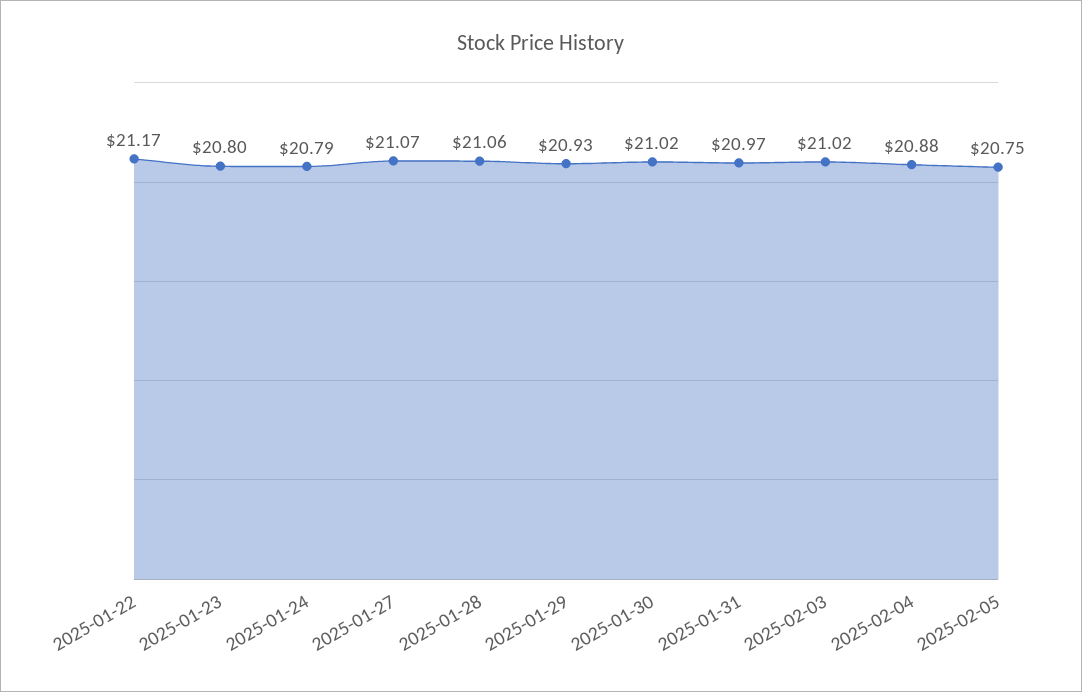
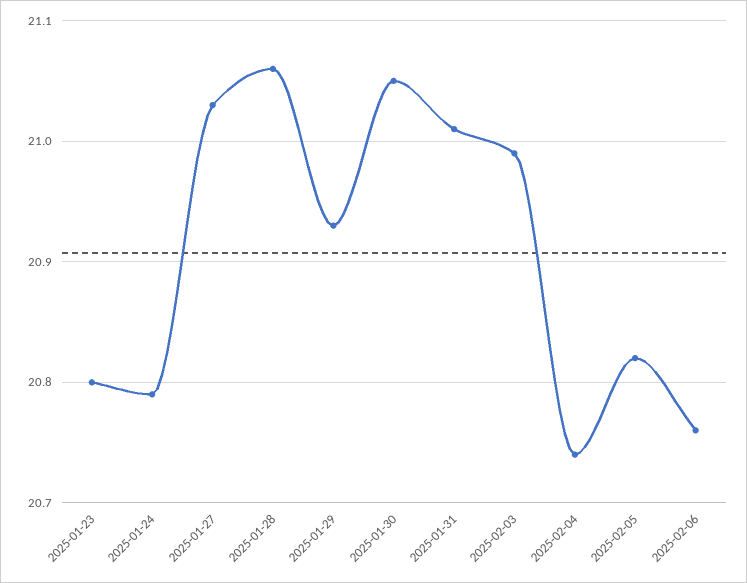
2025-01-22: 21.17 -> none
2025-01-27: 21.07 -> 21.03
2025-01-30: 21.02 -> 21.05
2025-01-31: 20.97 -> 21.01
2025-02-03: 21.02 -> 20.99
2025-02-04: 20.88 -> 20.74
2025-02-05: 20.75 -> 20.82
2025-02-06: none -> 20.76

